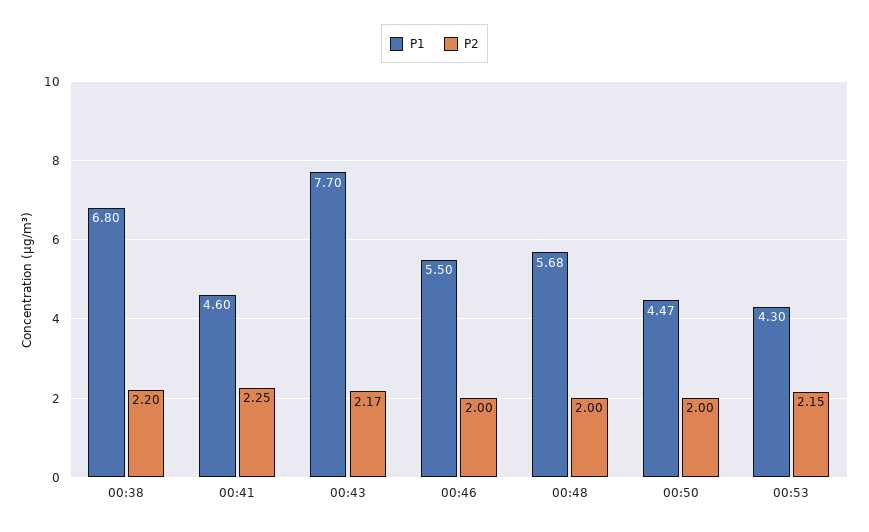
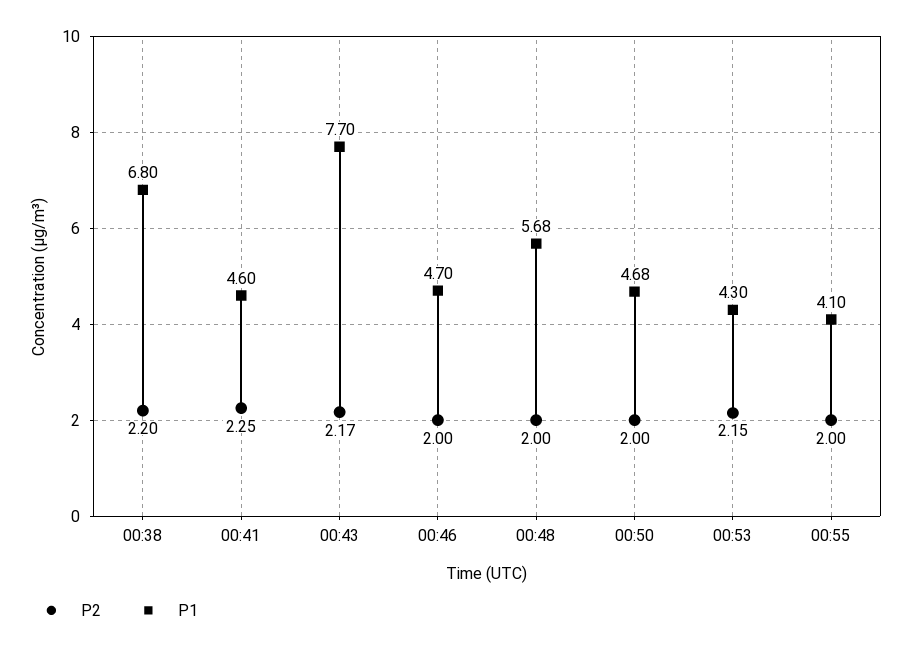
P1, 00:46: 5.5 -> 4.7
P1, 00:50: 4.47 -> 4.68
P2, 00:55: none -> 2
P1, 00:55: none -> 4.1

